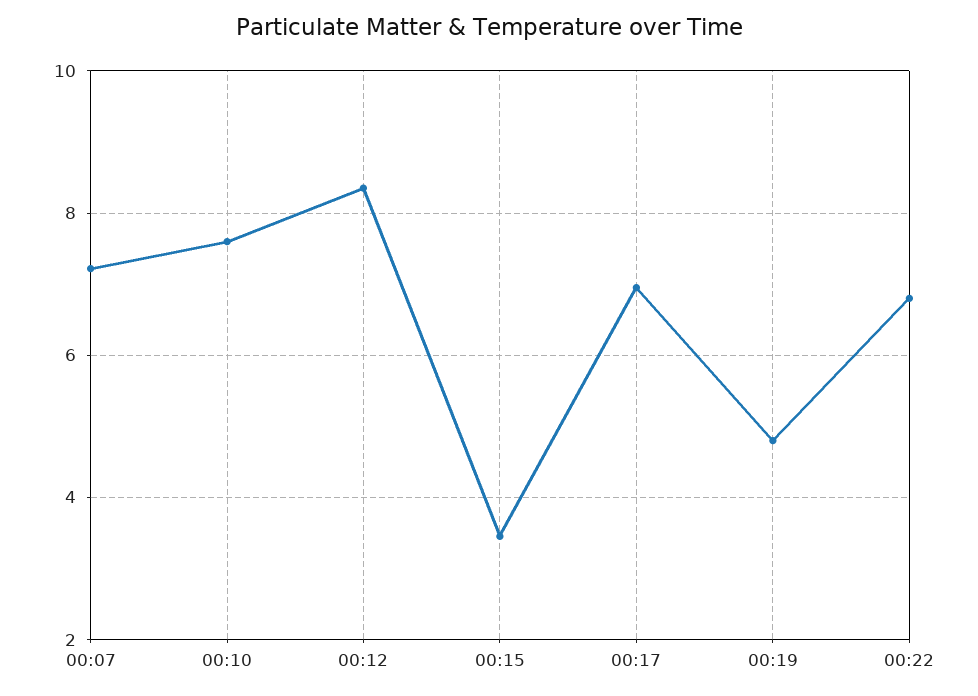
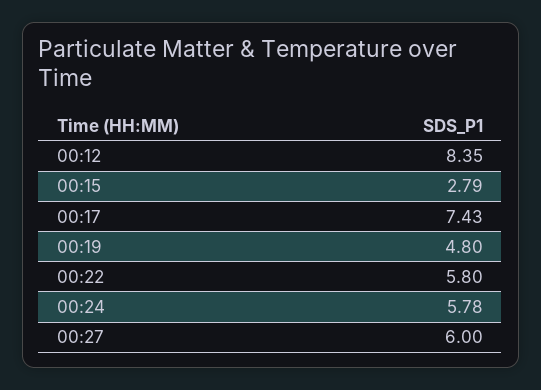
00:07: 7.2 -> none
00:10: 7.6 -> none
00:15: 3.4 -> 2.79
00:17: 7 -> 7.43
00:22: 6.8 -> 5.8
00:24: none -> 5.78
00:27: none -> 6

